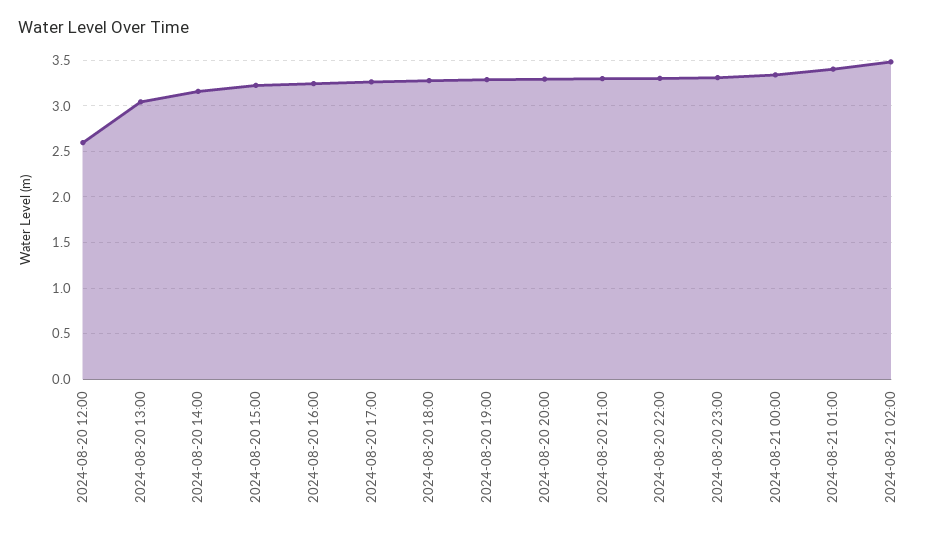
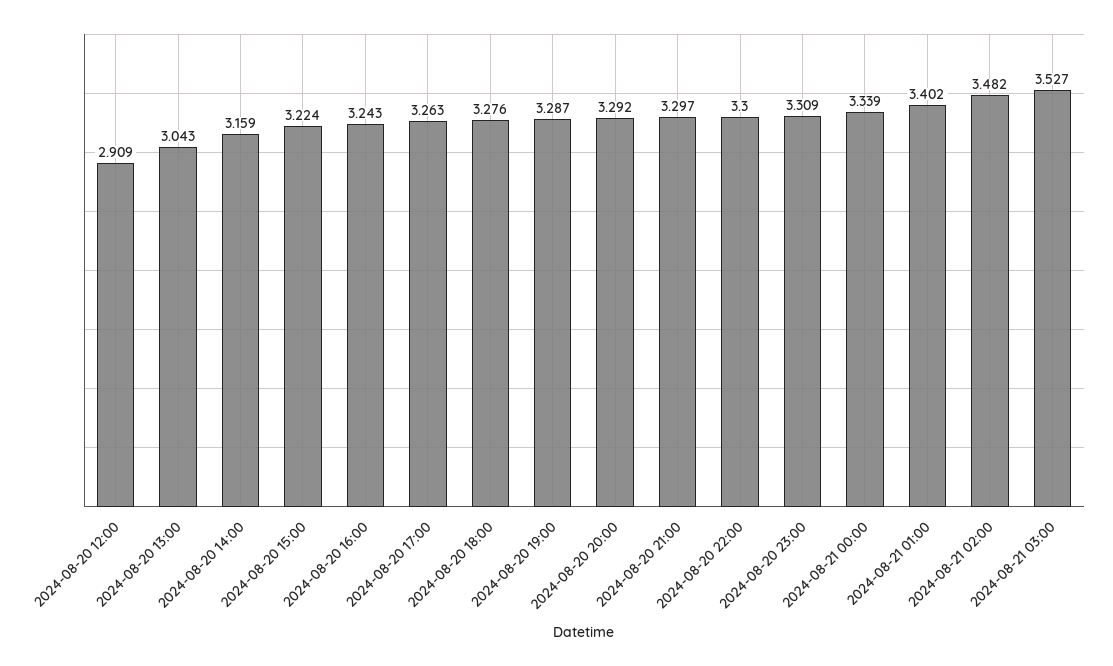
2024-08-20 12:00: 2.6 -> 2.909
2024-08-21 03:00: none -> 3.527

